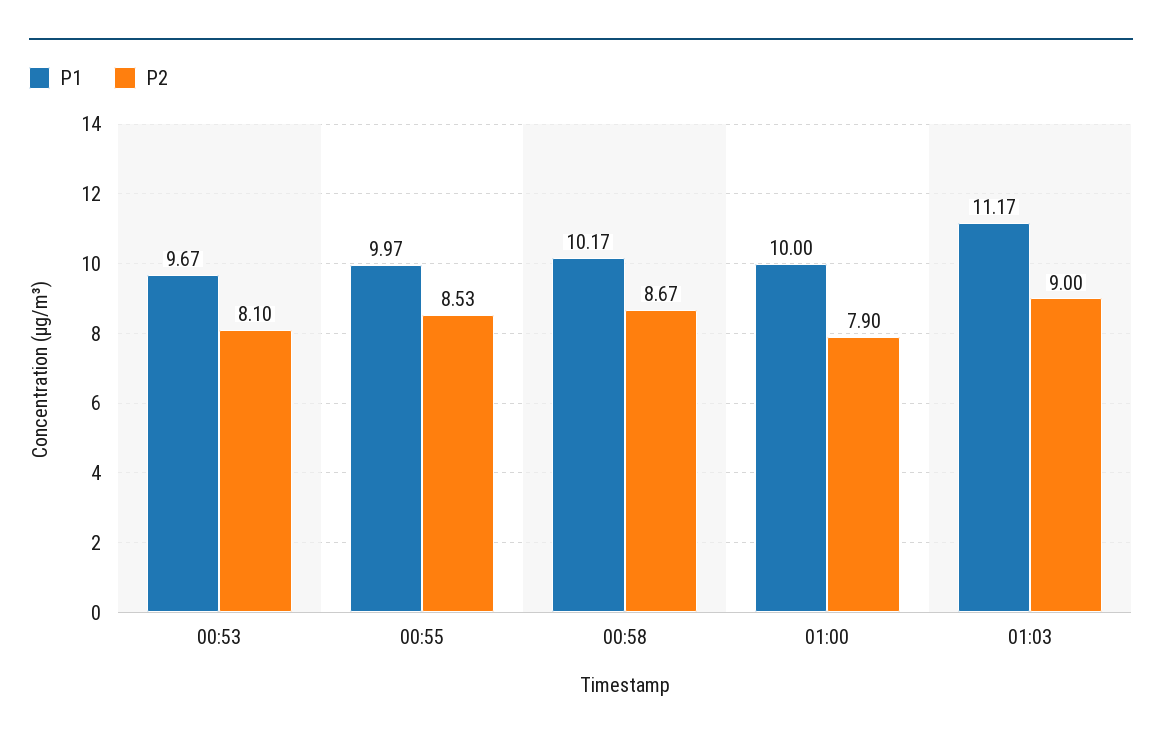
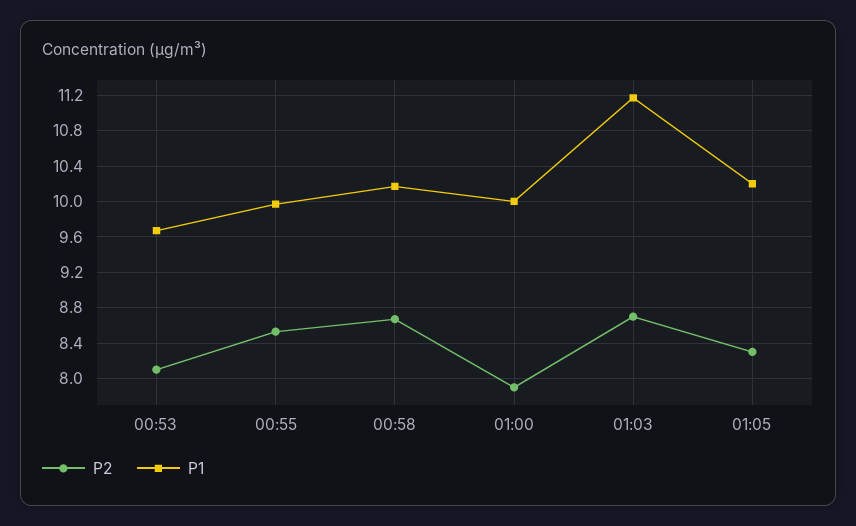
P2, 01:03: 9 -> 8.7
P2, 01:05: none -> 8.3
P1, 01:05: none -> 10.2

